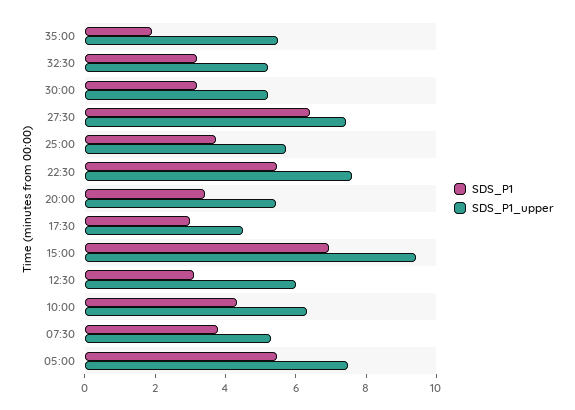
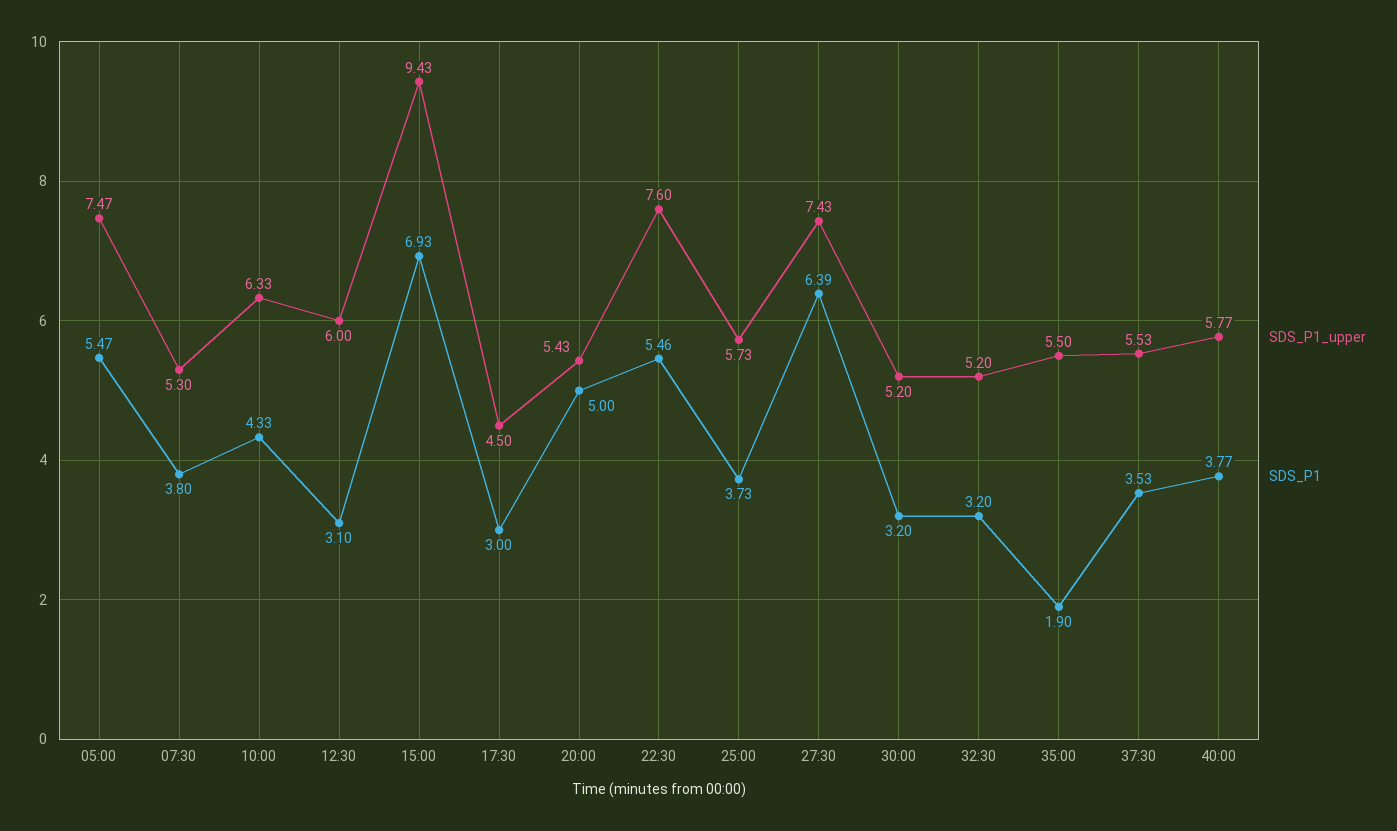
SDS_P1, 20:00: 3.5 -> 5
SDS_P1_upper, 37:30: none -> 5.53
SDS_P1, 37:30: none -> 3.53
SDS_P1_upper, 40:00: none -> 5.77
SDS_P1, 40:00: none -> 3.77

